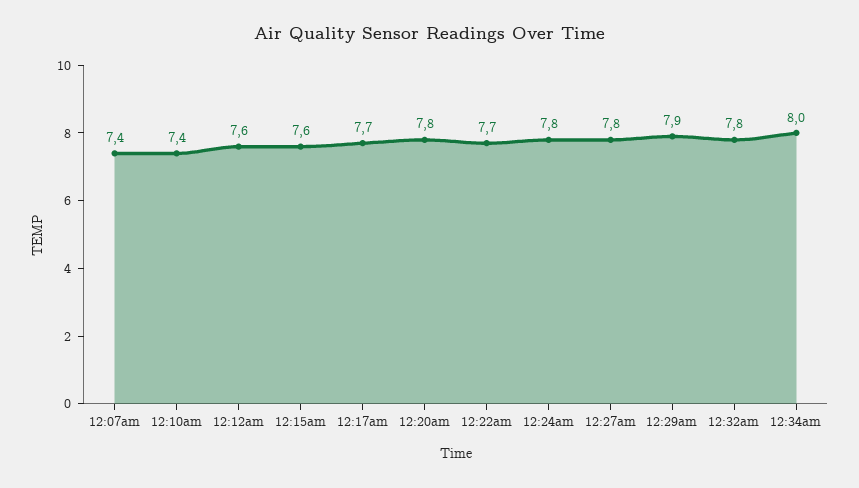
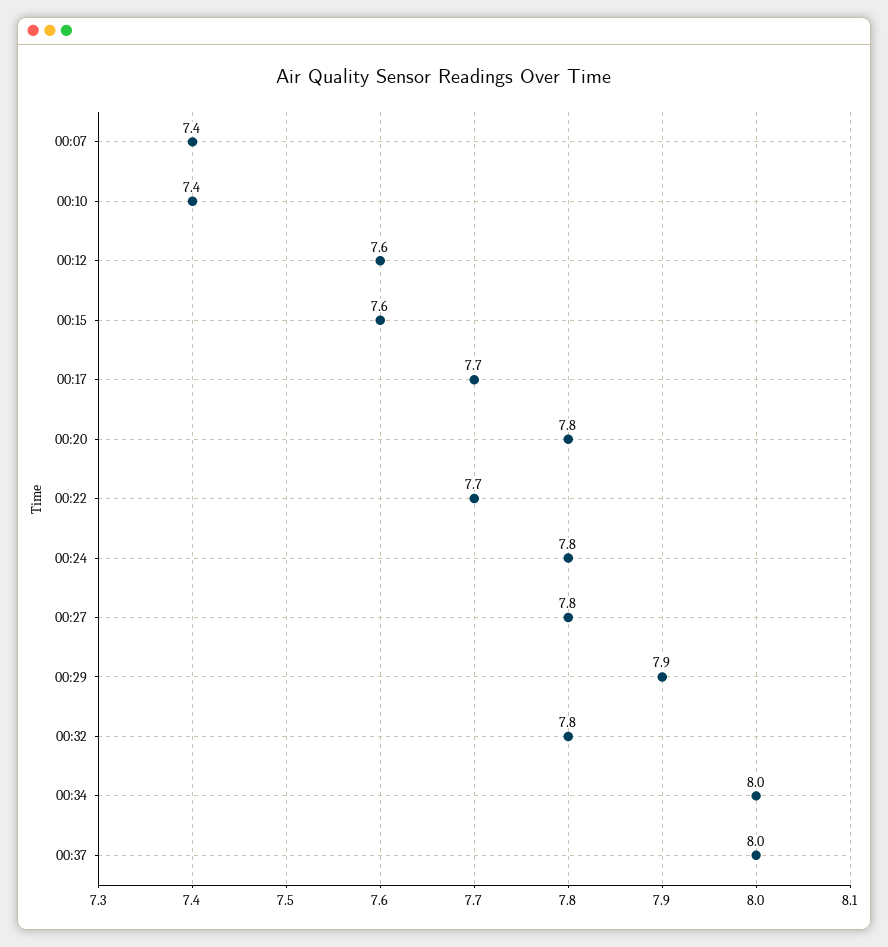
00:37: none -> 8

